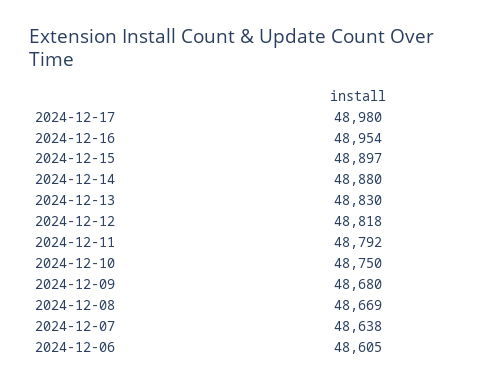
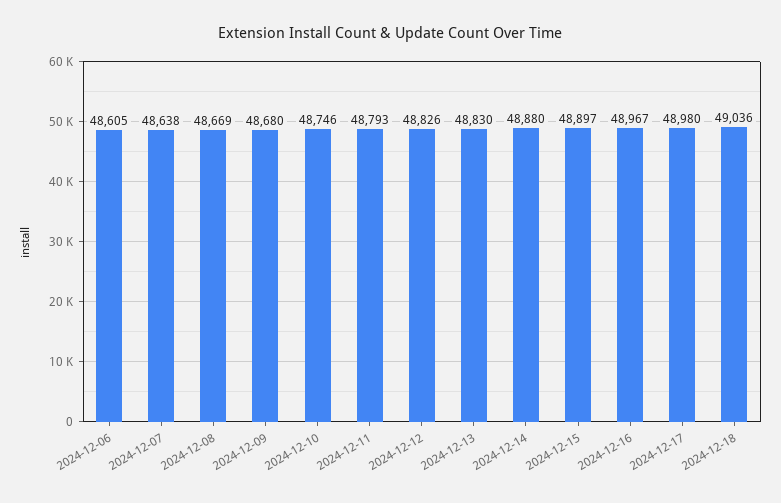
2024-12-16: 48954 -> 48967
2024-12-12: 48818 -> 48826
2024-12-11: 48792 -> 48793
2024-12-10: 48750 -> 48746
2024-12-18: none -> 49036

